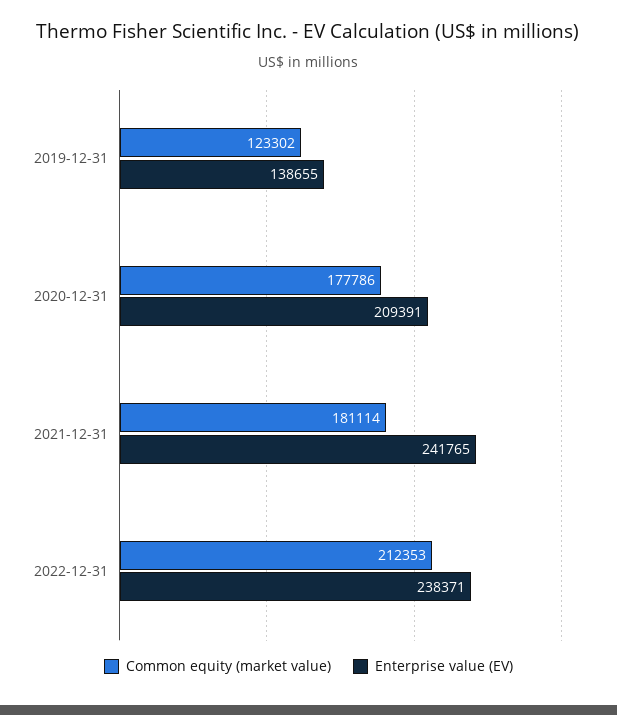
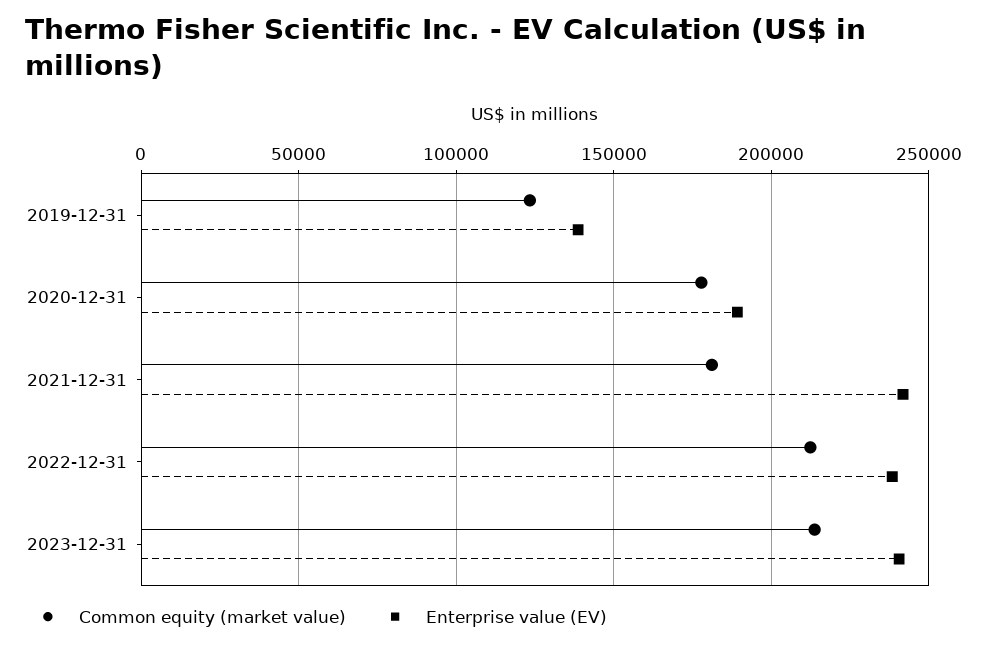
Enterprise value (EV), 2020-12-31: 209391 -> 190000
Common equity (market value), 2023-12-31: none -> 215000
Enterprise value (EV), 2023-12-31: none -> 240000

